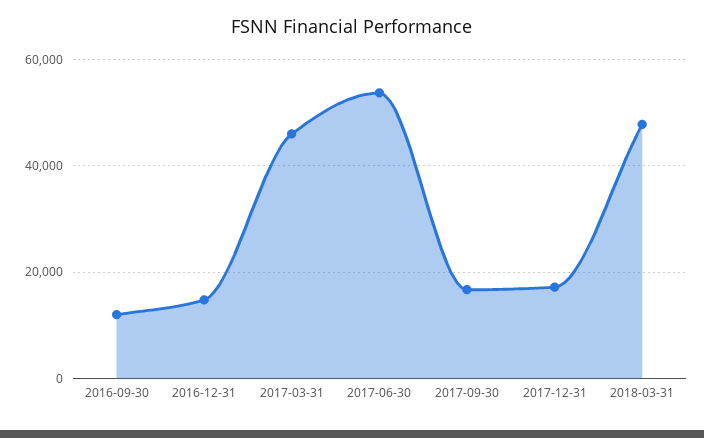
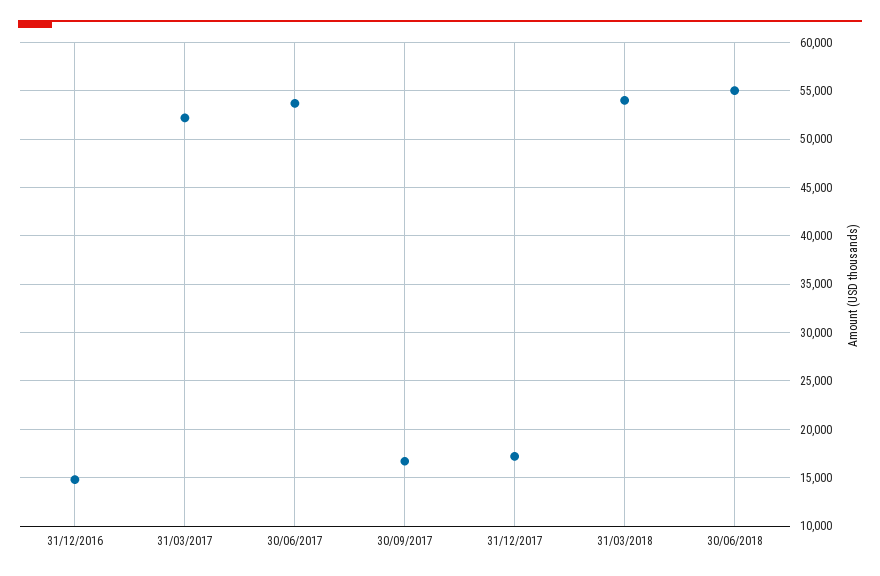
2016-09-30: 12000 -> none
2017-03-31: 46000 -> 52000
2018-03-31: 48000 -> 54000
30/06/2018: none -> 55000

